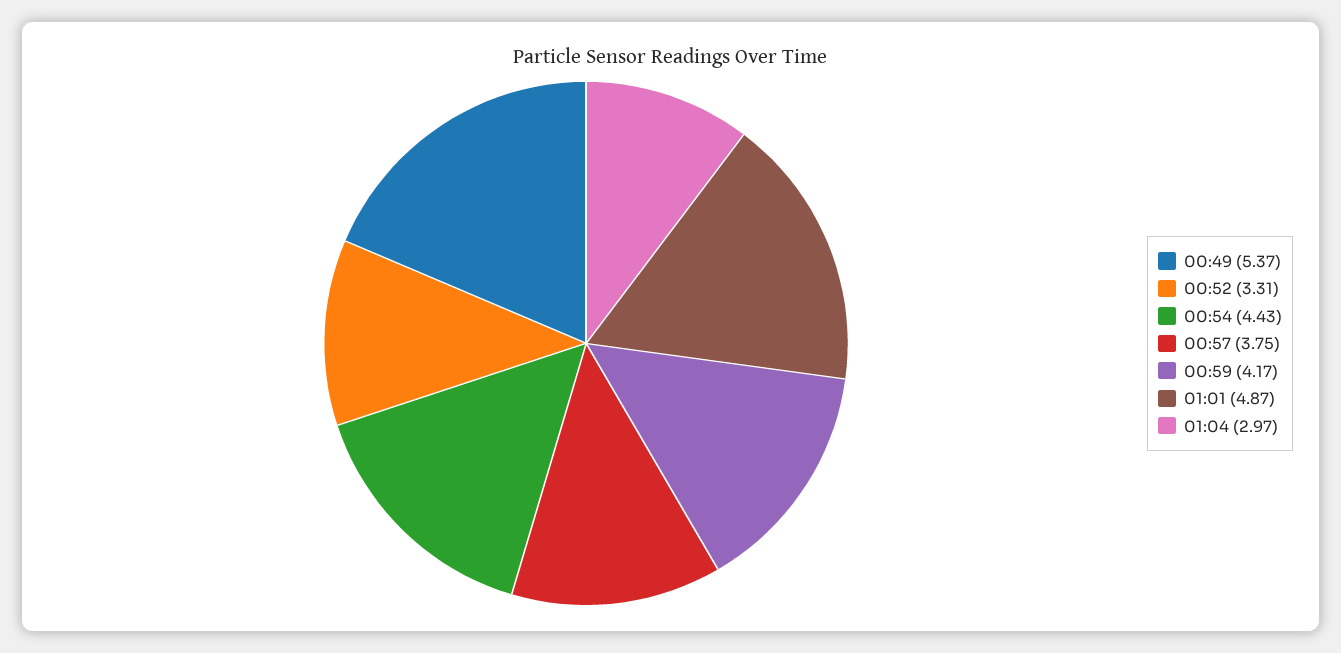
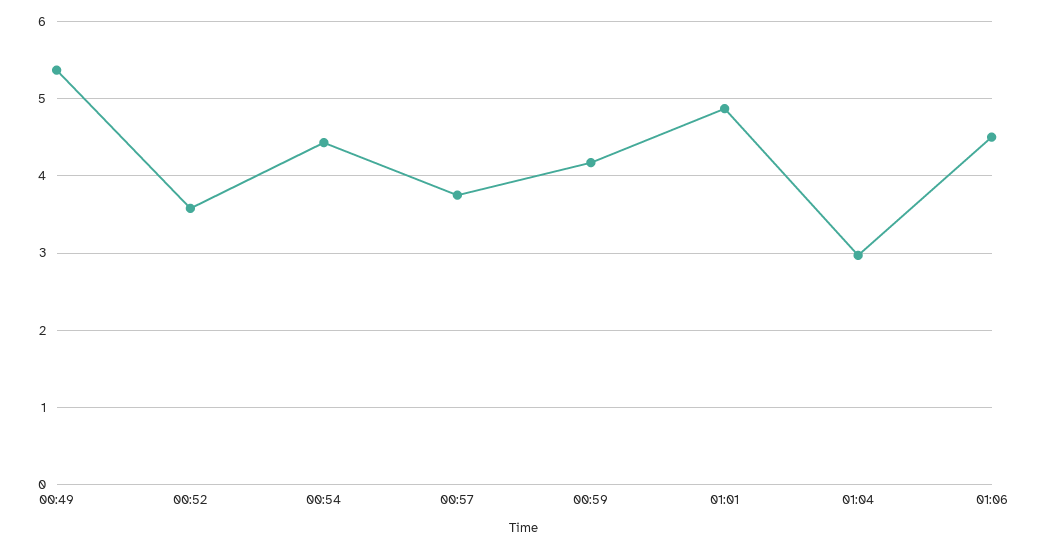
00:52: 3.31 -> 3.6
01:06: none -> 4.5

